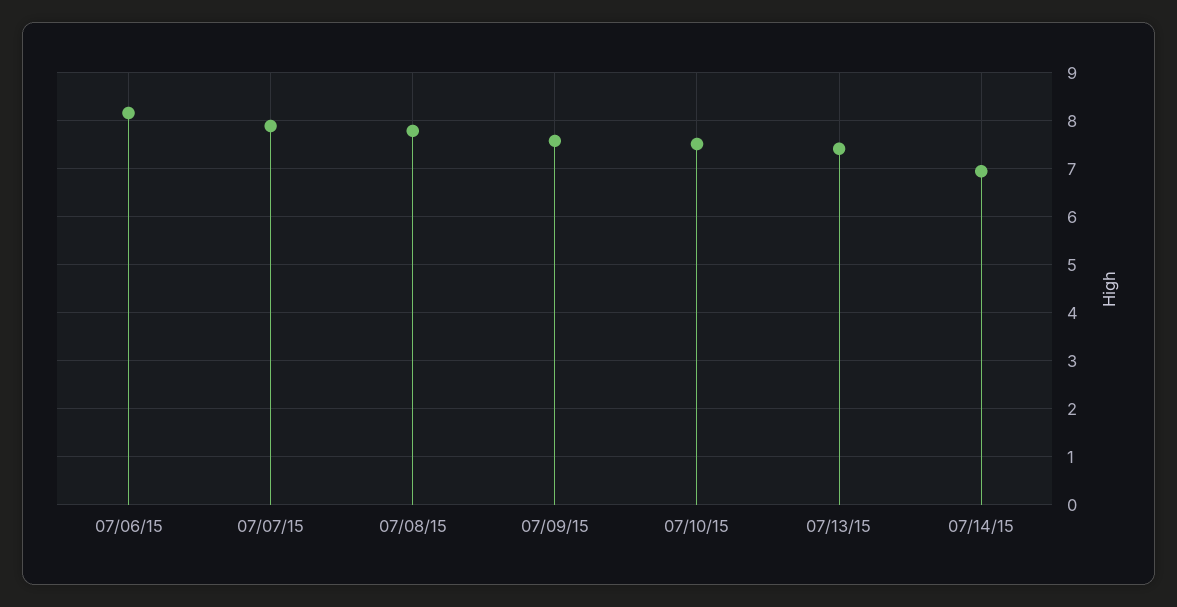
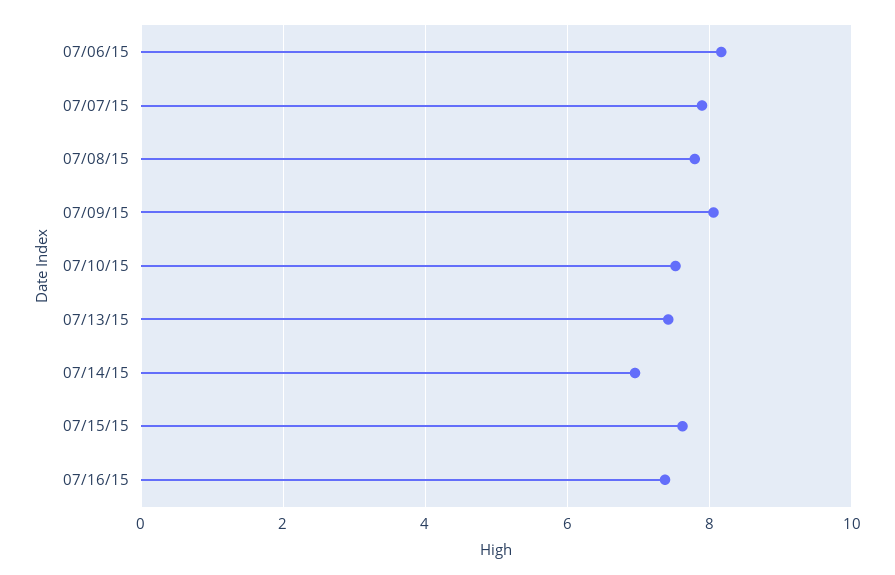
07/09/15: 7.6 -> 8
07/15/15: none -> 7.6
07/16/15: none -> 7.4

